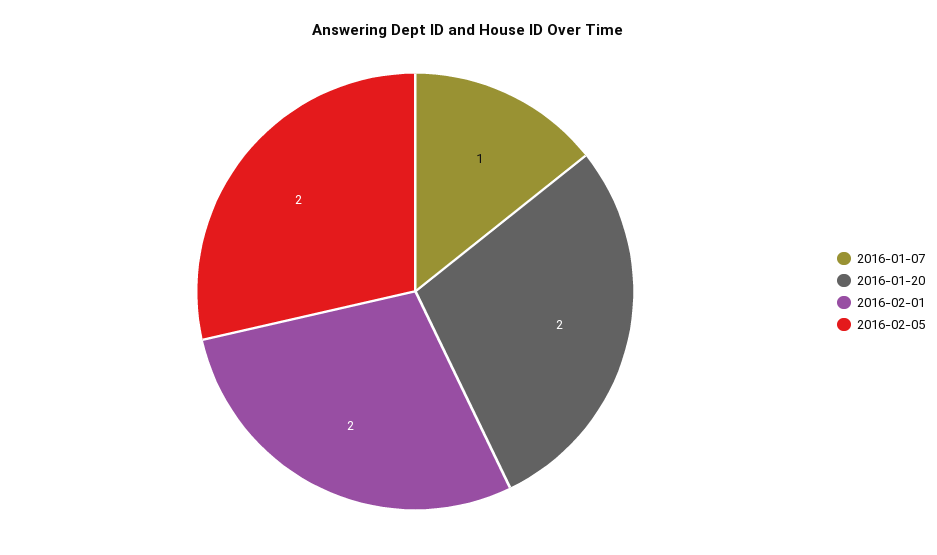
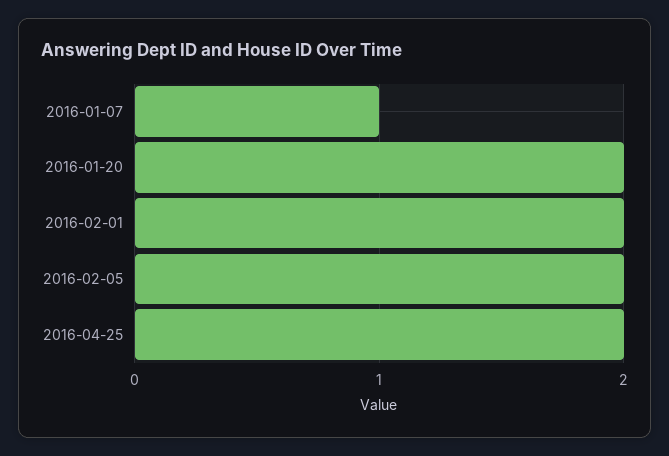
2016-04-25: none -> 2

